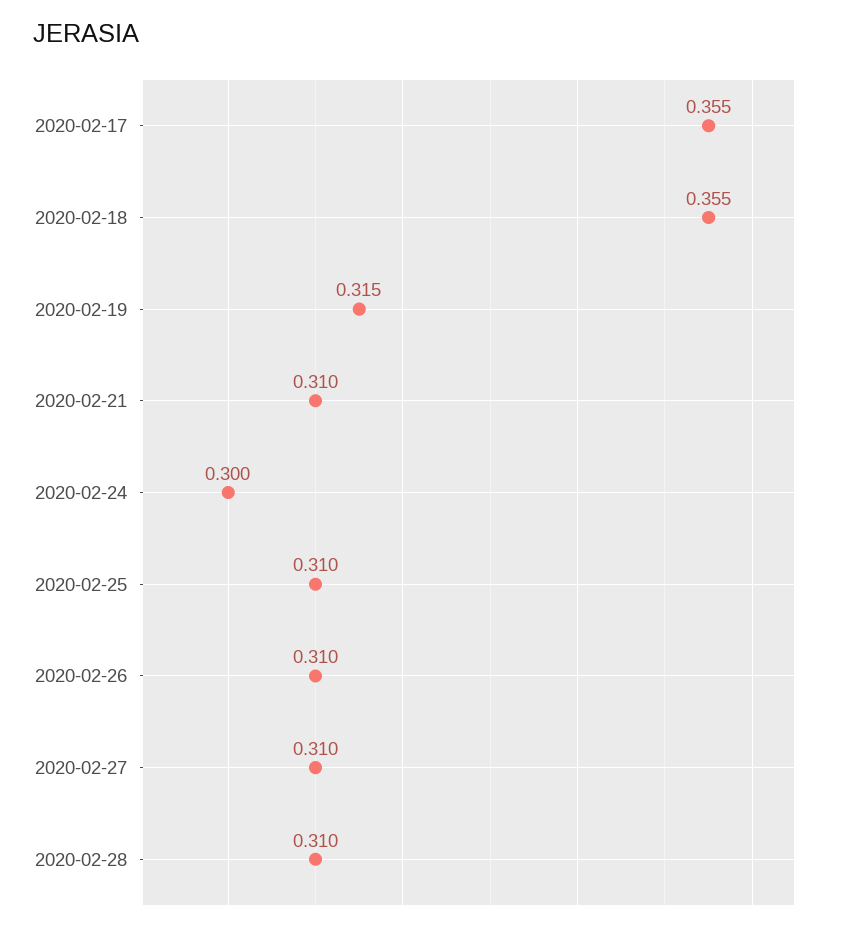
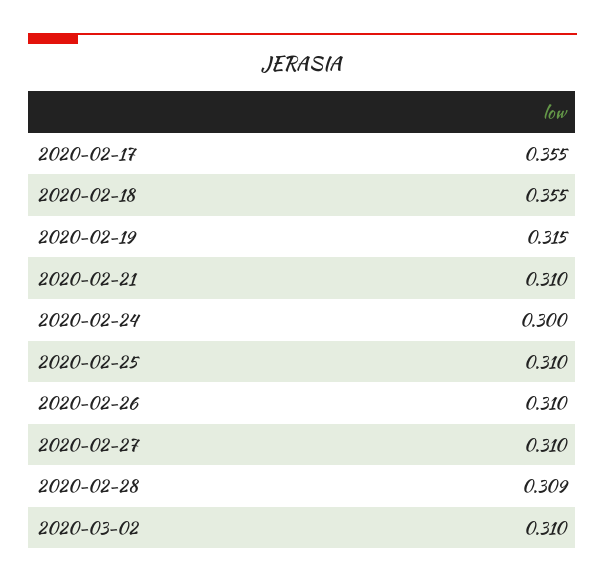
2020-02-28: 0.31 -> 0.309
2020-03-02: none -> 0.31

